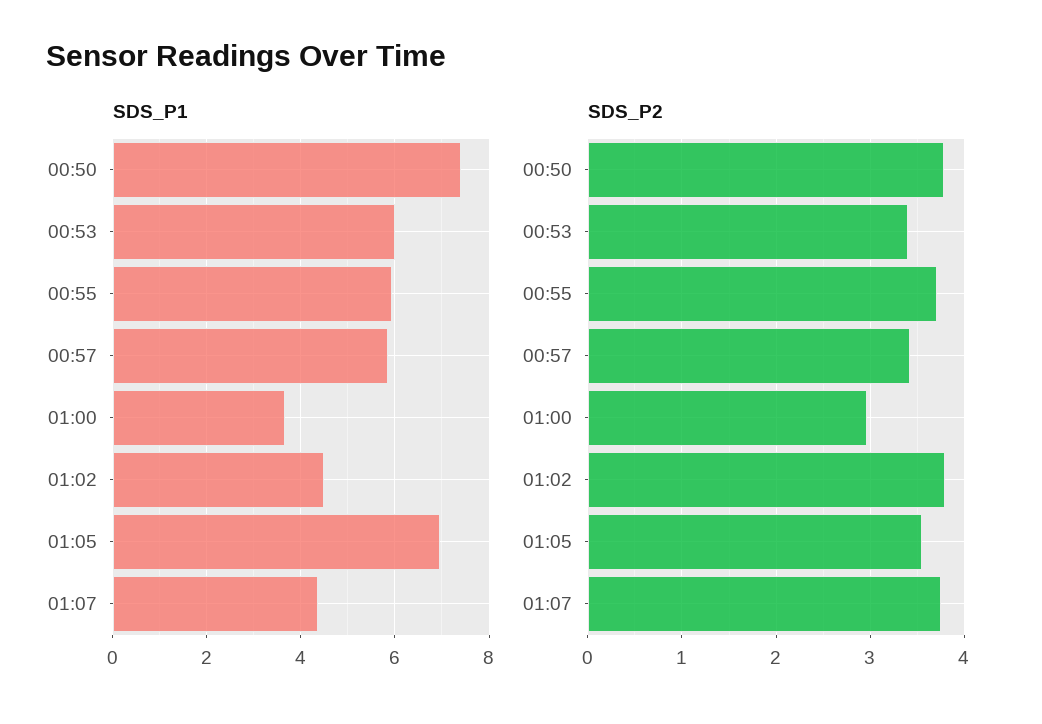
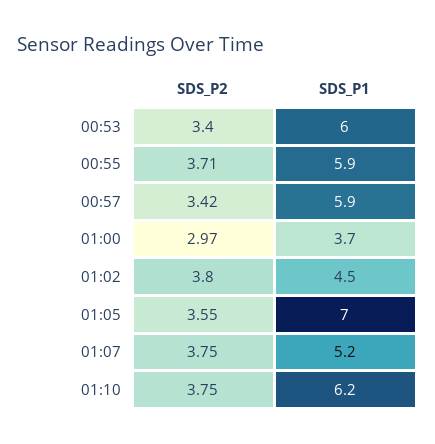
SDS_P1, 00:50: 7.4 -> none
SDS_P1, 01:07: 4.4 -> 5.2
SDS_P2, 00:50: 3.8 -> none
SDS_P2, 01:10: none -> 3.75
SDS_P1, 01:10: none -> 6.2

